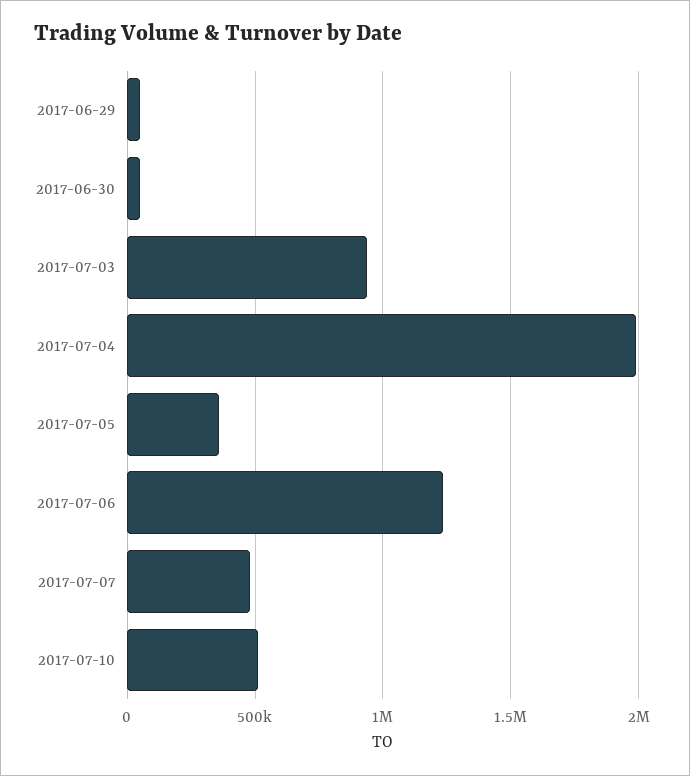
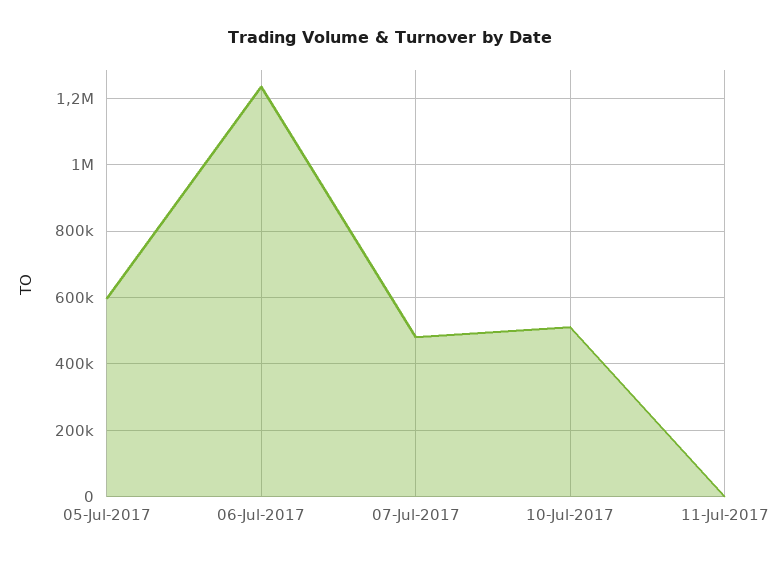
2017-06-29: 50000 -> none
2017-06-30: 50000 -> none
2017-07-03: 950000 -> none
2017-07-04: 2000000 -> none
2017-07-05: 350000 -> 600000
11-Jul-2017: none -> 0

